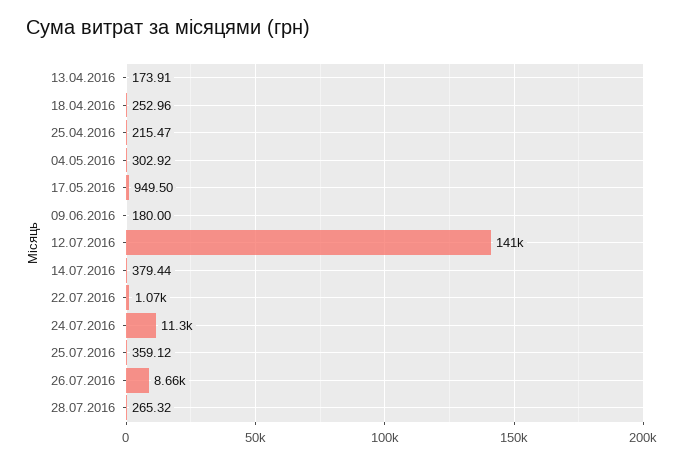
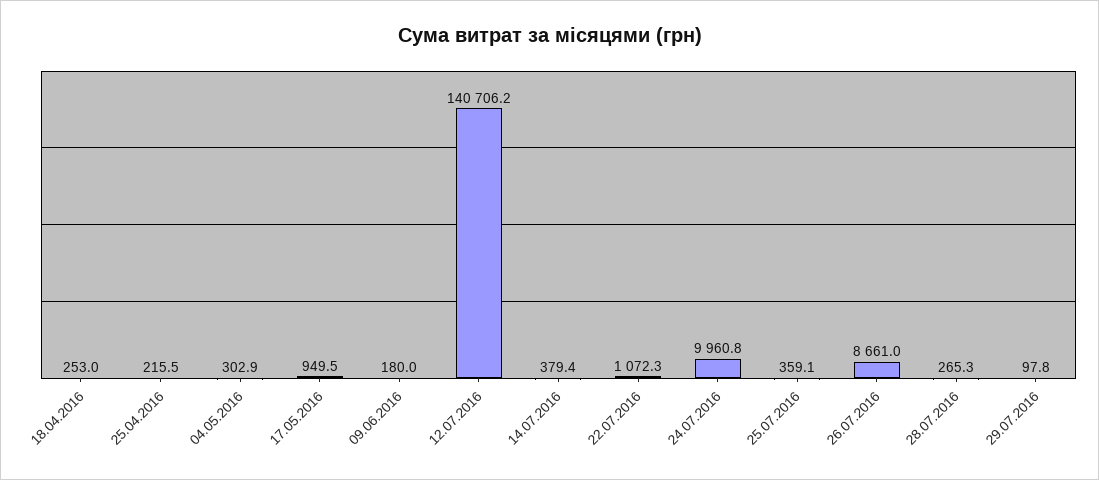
13.04.2016: 173.91 -> none
24.07.2016: 11300 -> 9960.8
29.07.2016: none -> 97.8

